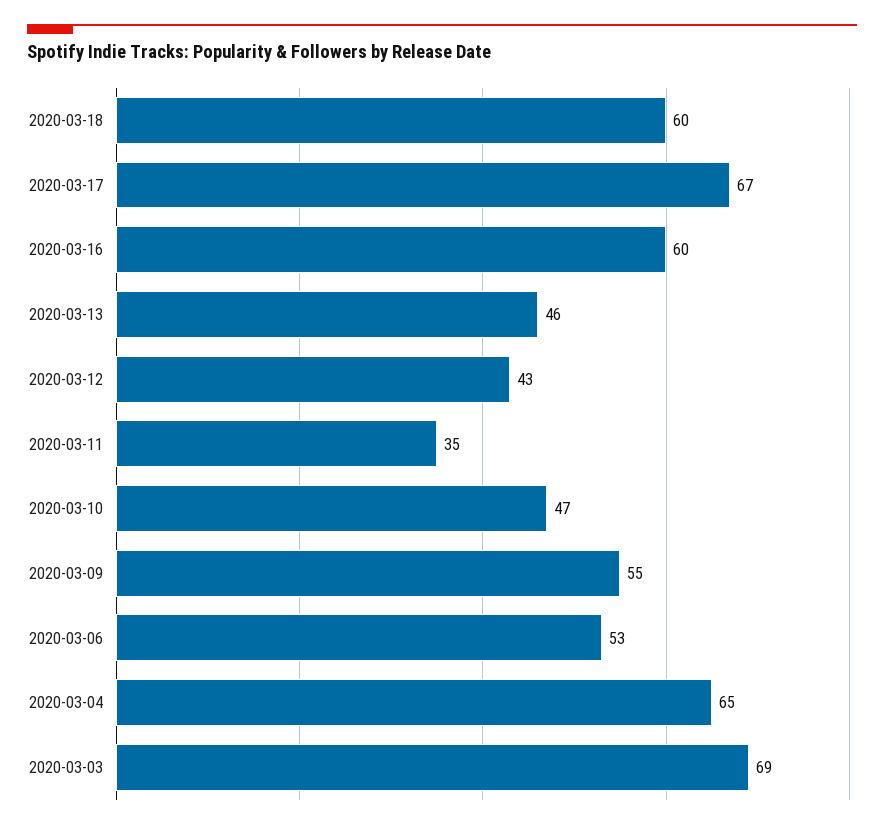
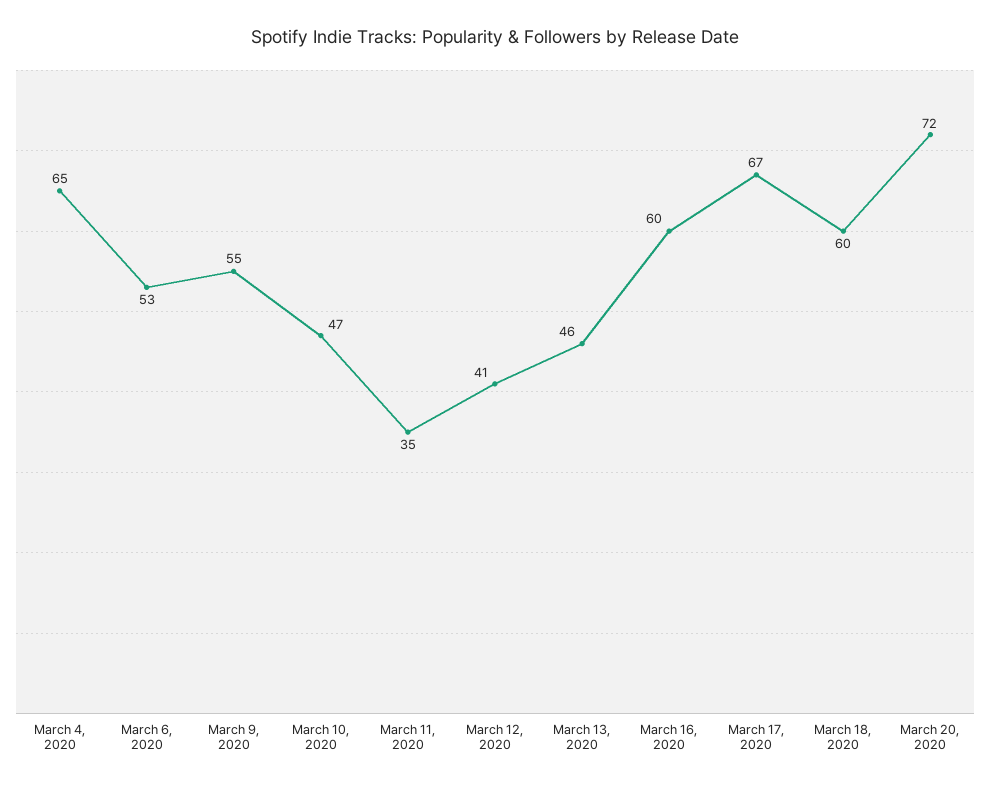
2020-03-12: 43 -> 41
2020-03-03: 69 -> none
March 20, 2020: none -> 72

